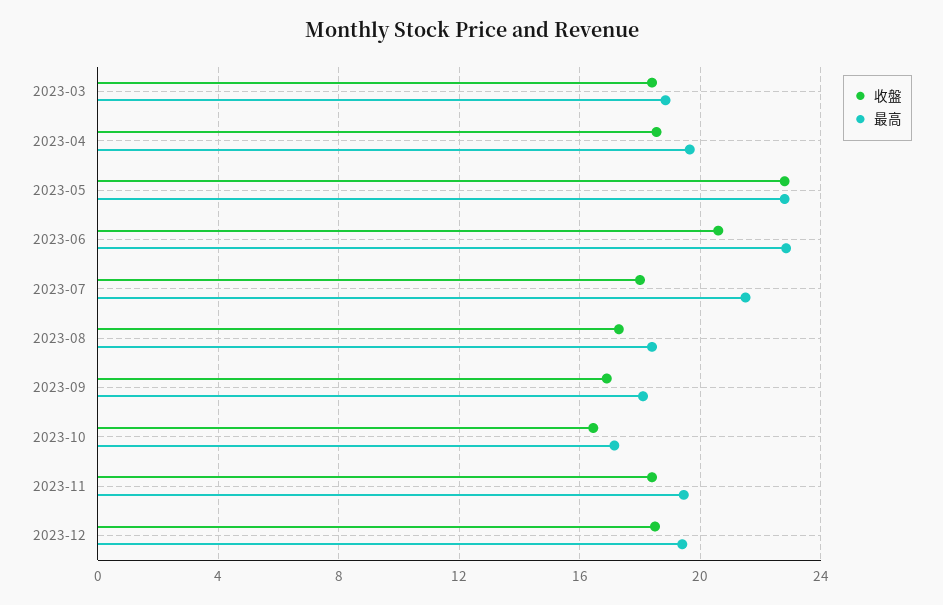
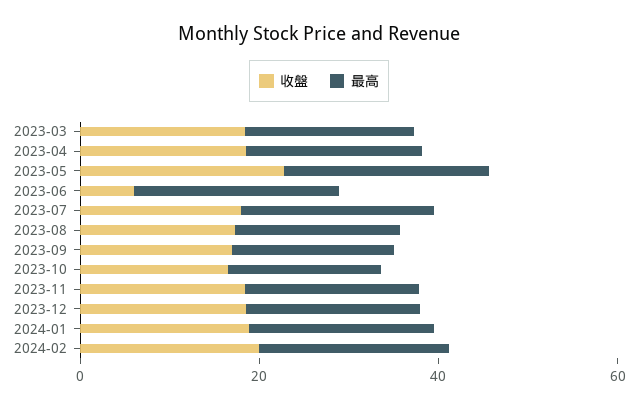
收盤, 2023-06: 20.5 -> 5
收盤, 2024-01: none -> 20
最高, 2024-01: none -> 20
收盤, 2024-02: none -> 20
最高, 2024-02: none -> 20

